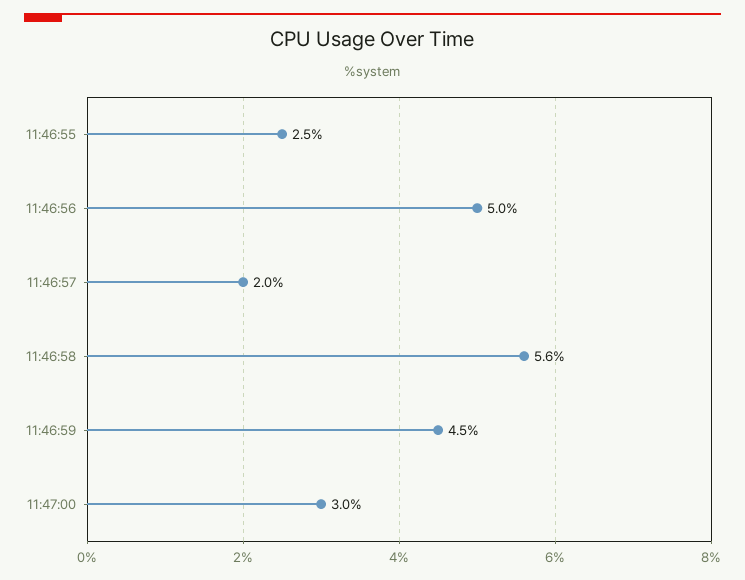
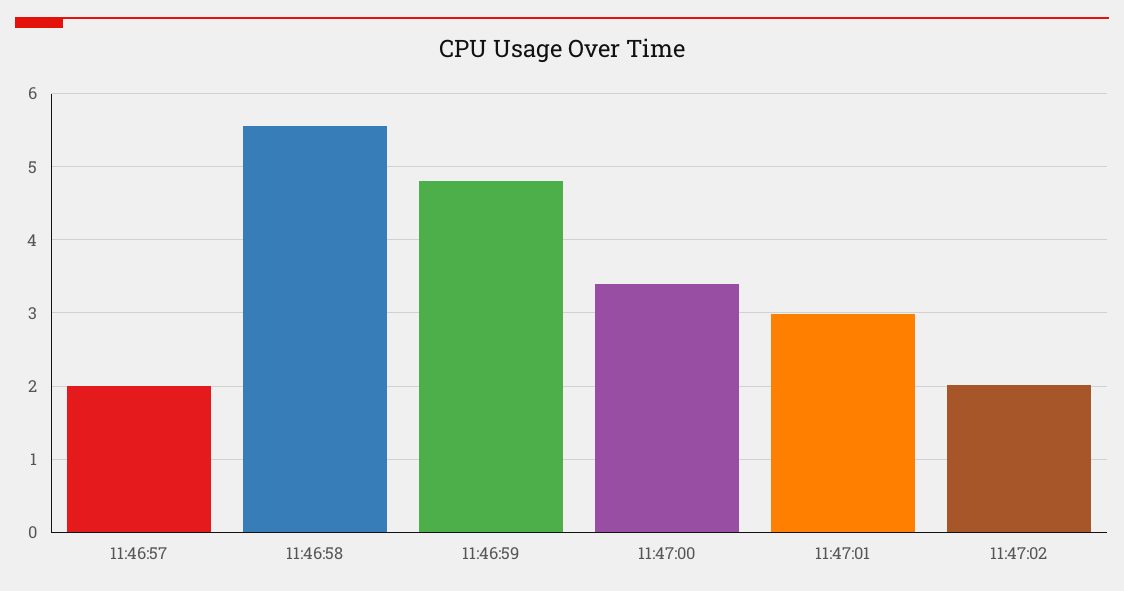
11:46:55: 2.5 -> none
11:46:56: 5 -> none
11:46:59: 4.5 -> 4.8
11:47:00: 3 -> 3.4
11:47:01: none -> 3
11:47:02: none -> 2

